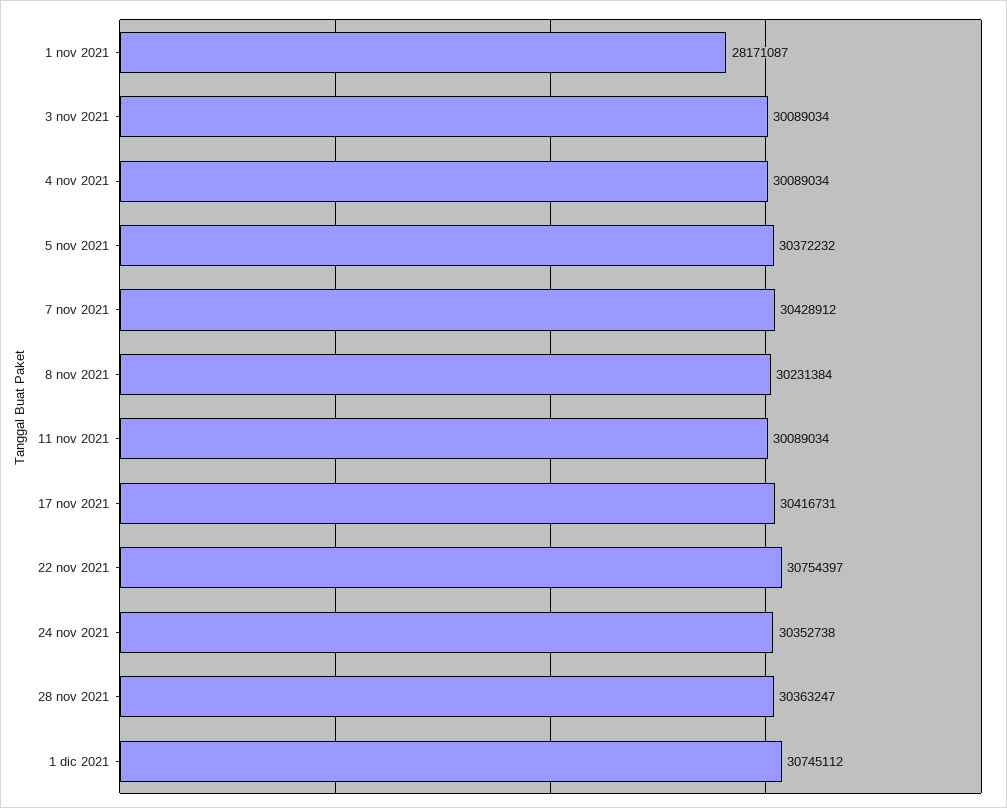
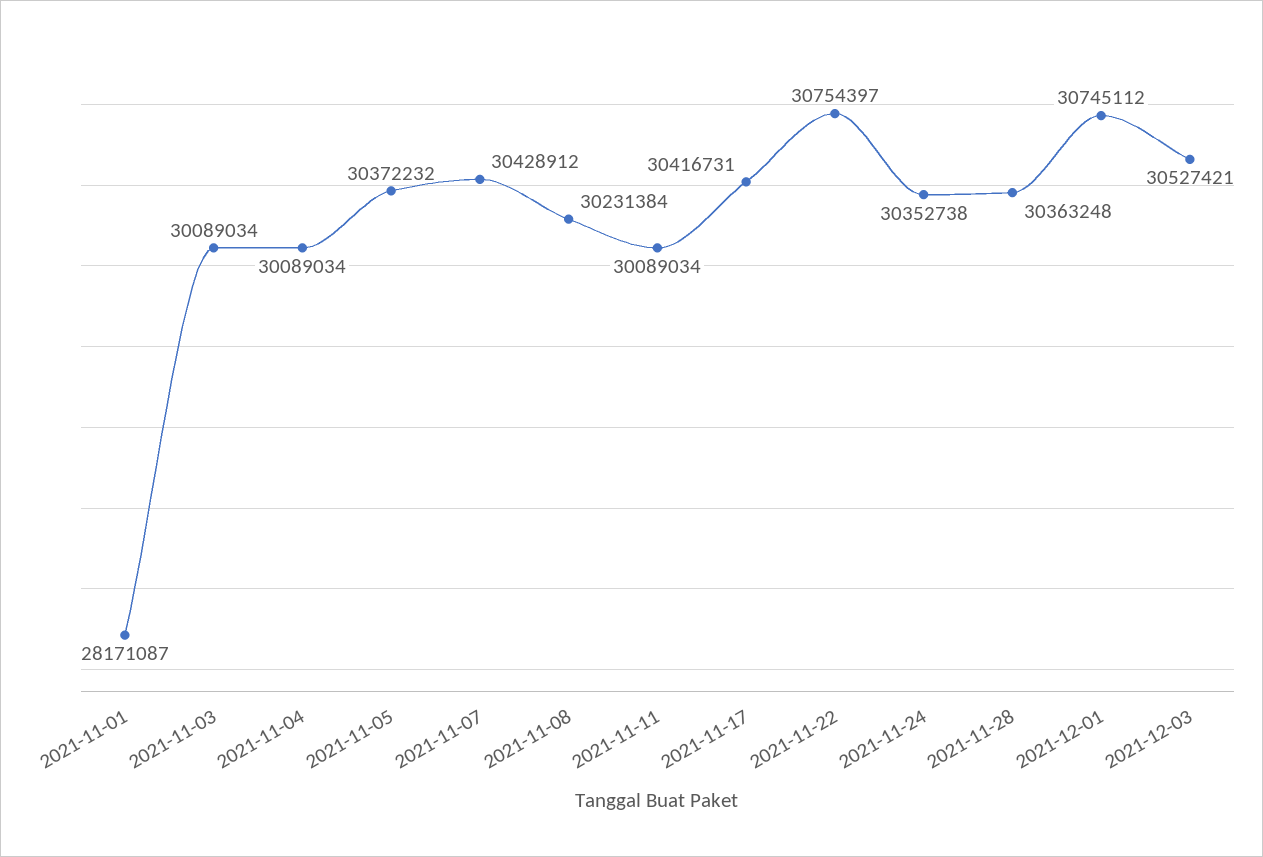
28 nov 2021: 30363247 -> 30363248
2021-12-03: none -> 30527421

